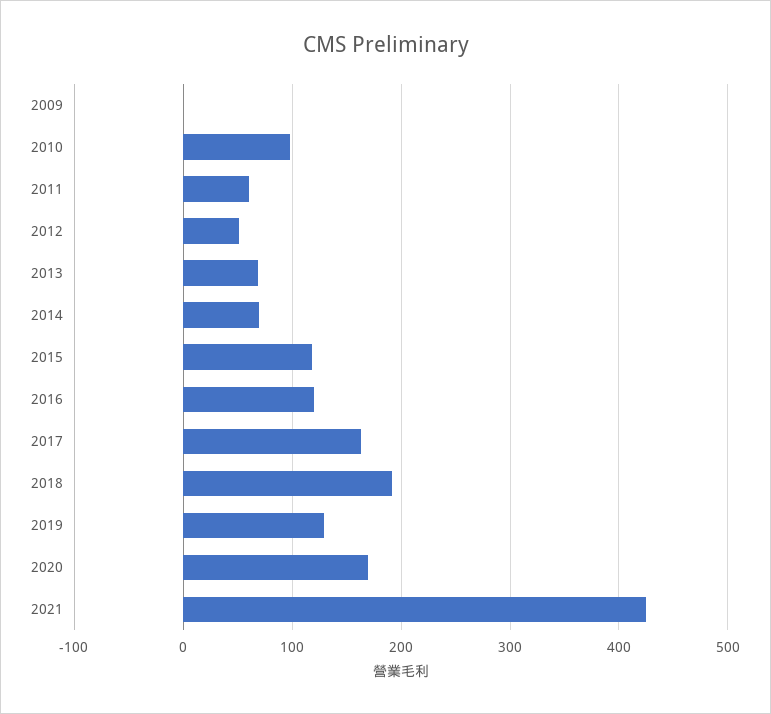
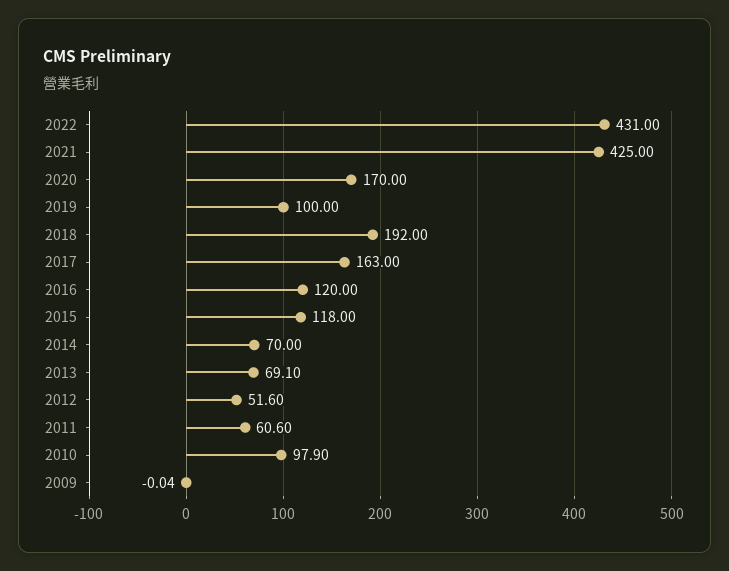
2019: 130 -> 100
2022: none -> 431

